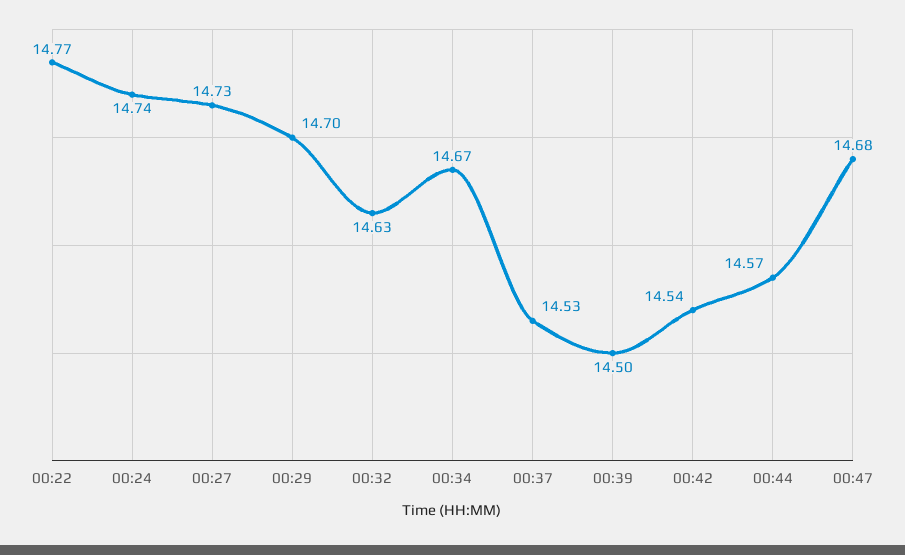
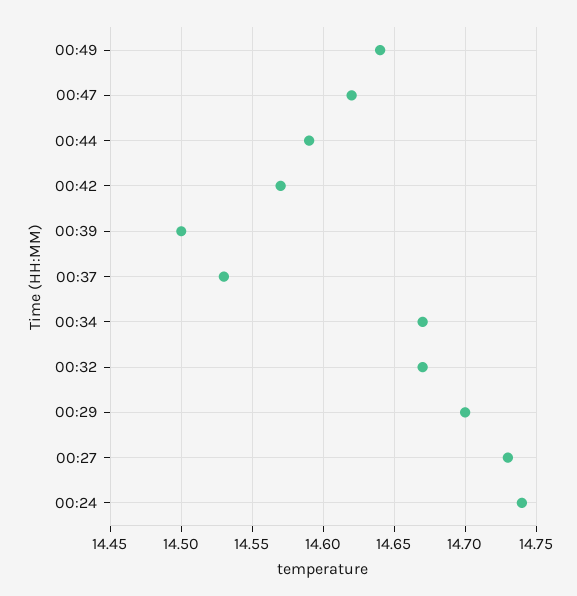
00:22: 14.77 -> none
00:32: 14.63 -> 14.67
00:42: 14.54 -> 14.57
00:44: 14.57 -> 14.59
00:47: 14.68 -> 14.62
00:49: none -> 14.64

